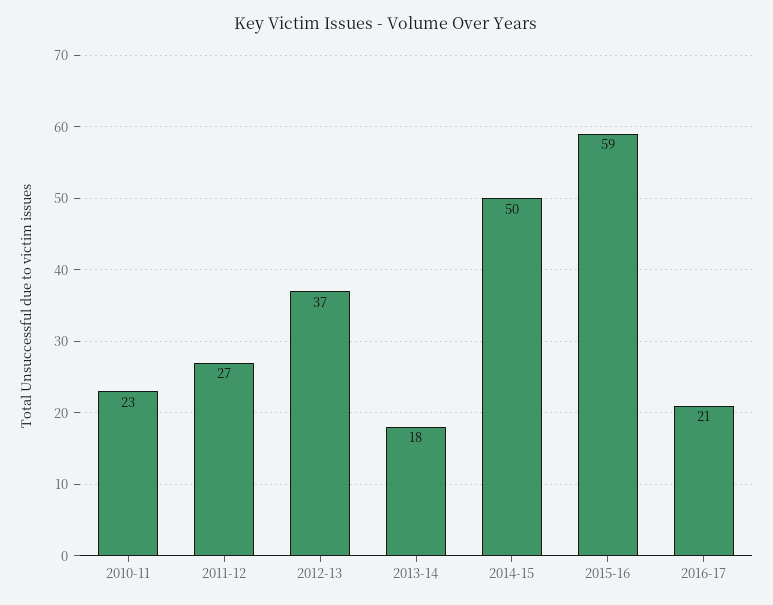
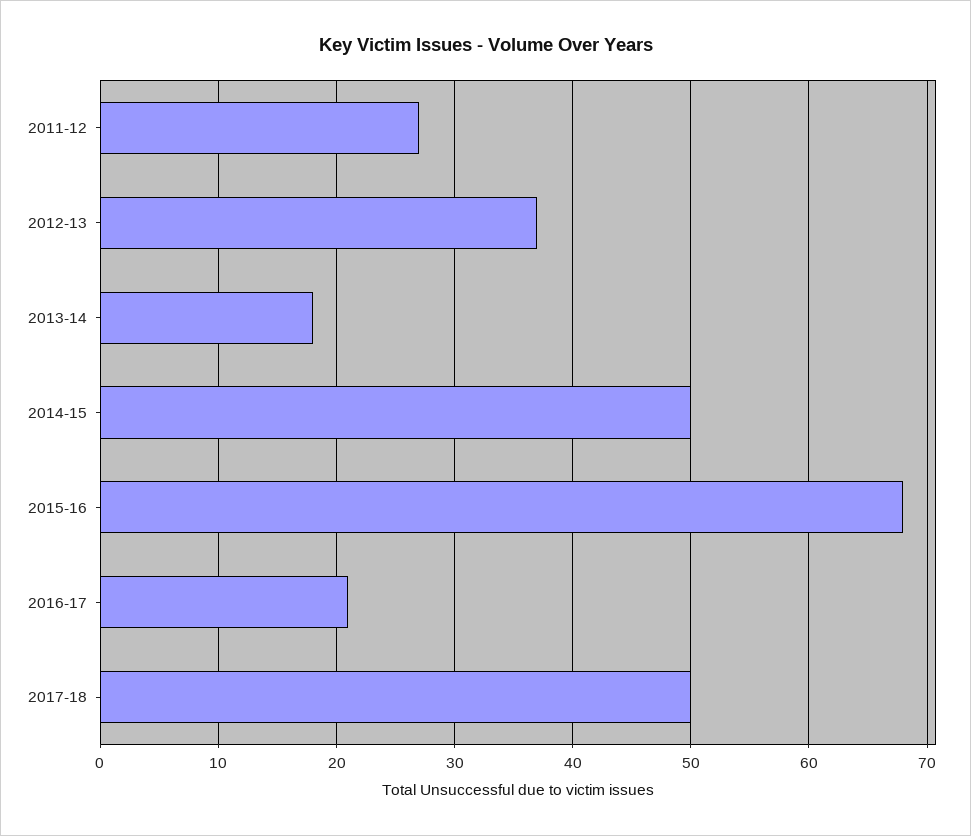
2010-11: 23 -> none
2015-16: 59 -> 68
2017-18: none -> 50

